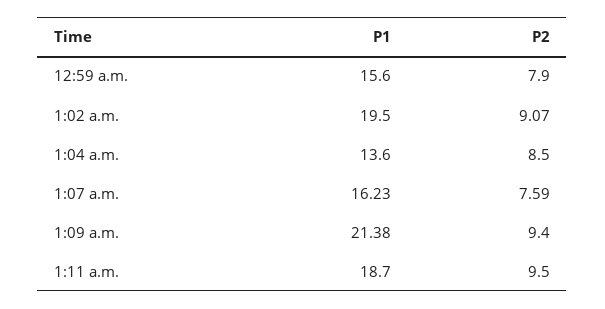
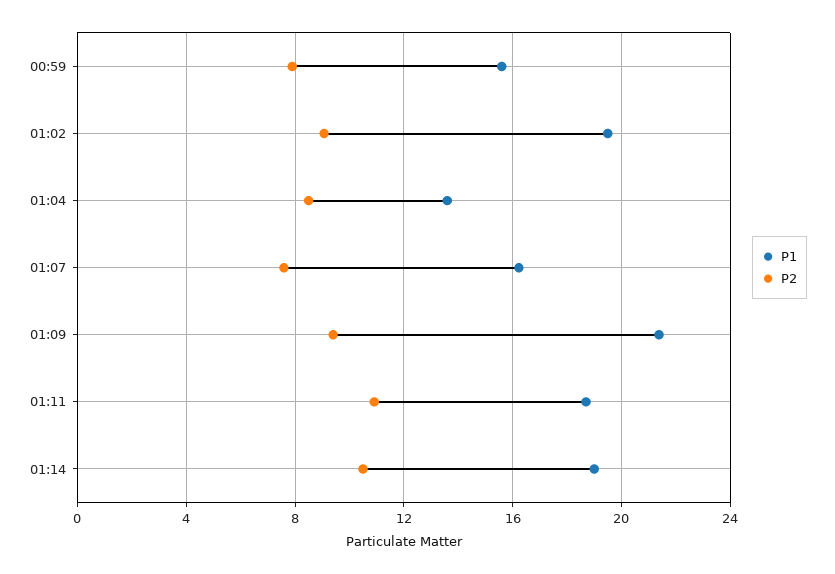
P2, 1:11 a.m.: 9.5 -> 11
P1, 01:14: none -> 19
P2, 01:14: none -> 10.5

